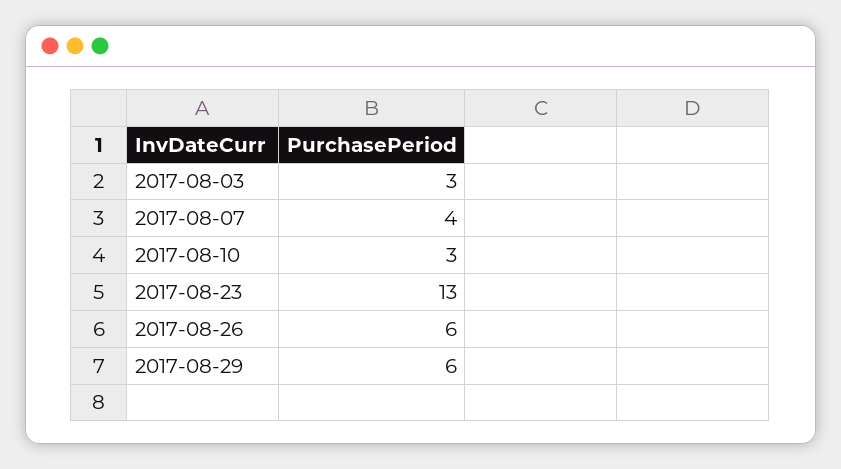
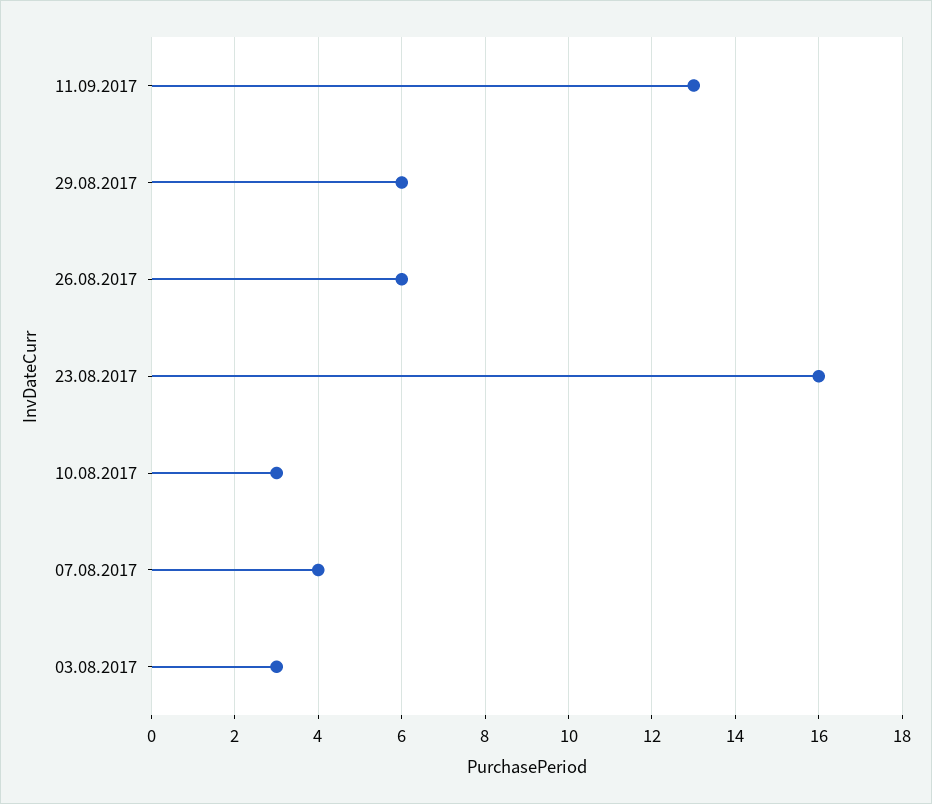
2017-08-23: 13 -> 16
11.09.2017: none -> 13

